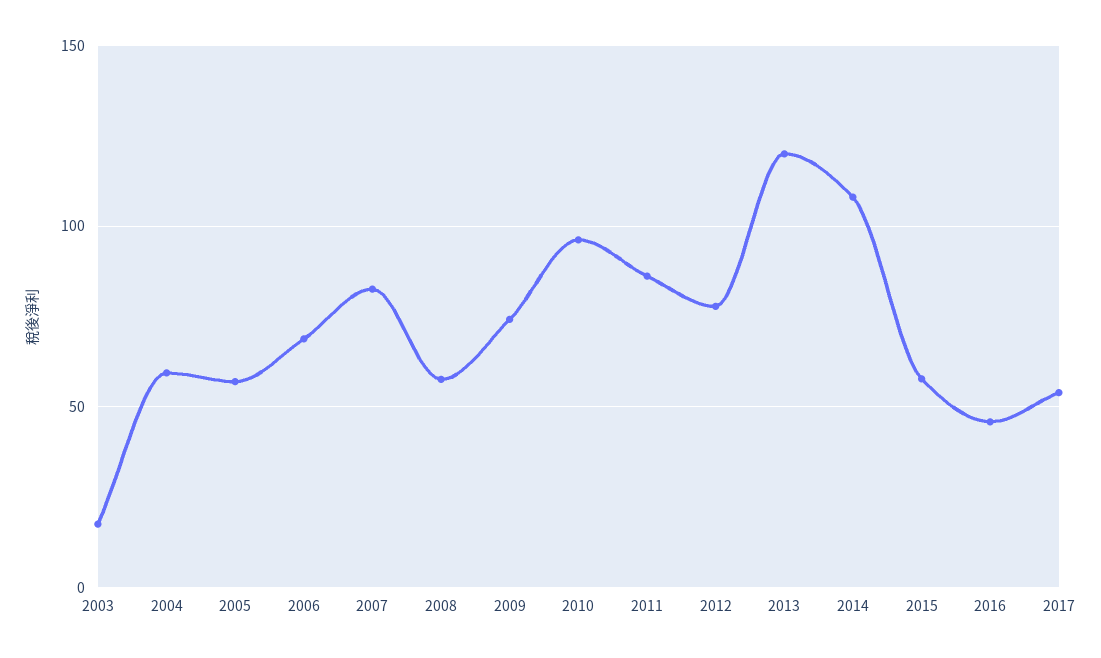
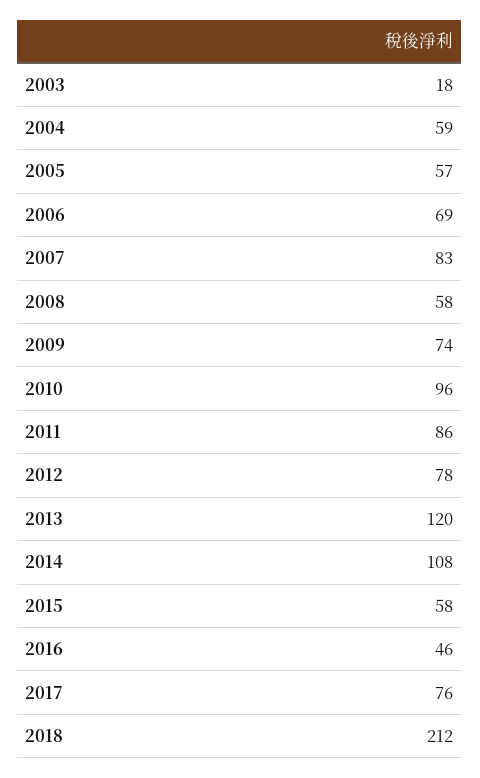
2017: 55 -> 76
2018: none -> 212

